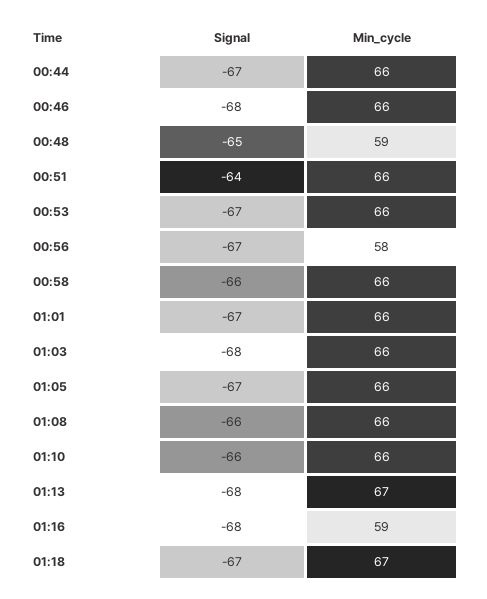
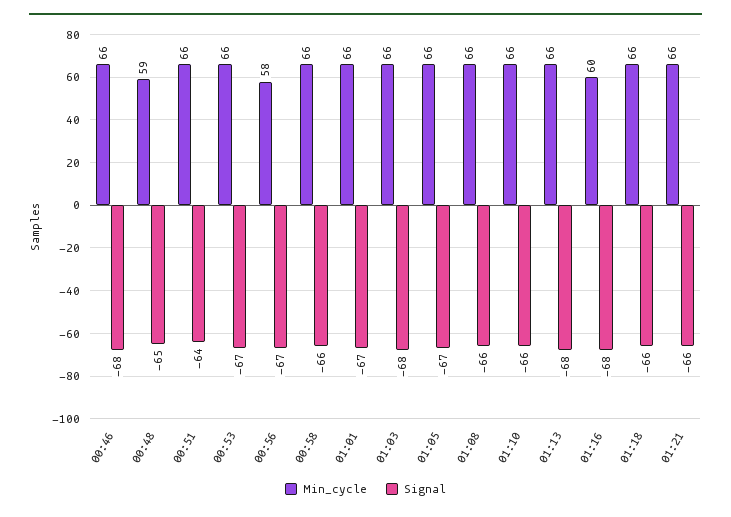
Signal, 00:44: -67 -> none
Min_cycle, 00:44: 66 -> none
Min_cycle, 01:13: 67 -> 66
Min_cycle, 01:16: 59 -> 60
Signal, 01:18: -67 -> -66
Min_cycle, 01:18: 67 -> 66
Min_cycle, 01:21: none -> 66
Signal, 01:21: none -> -66

